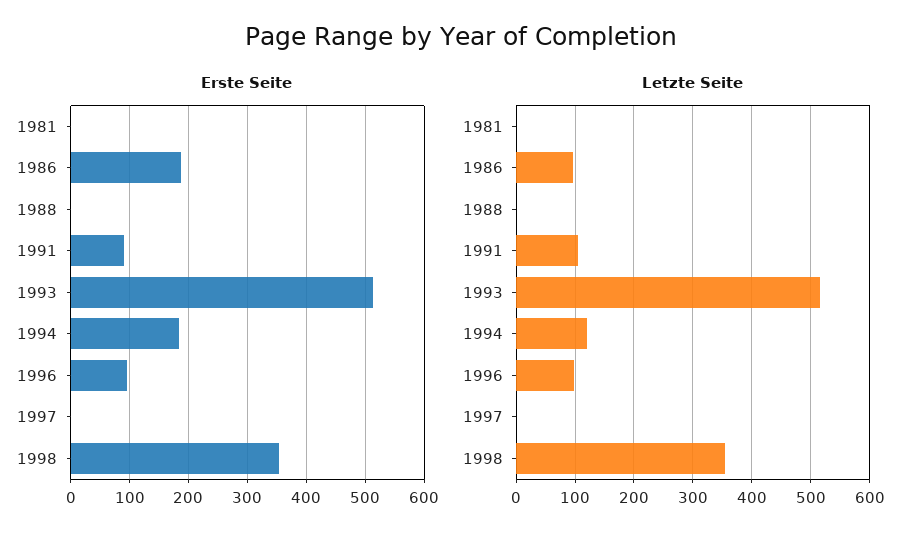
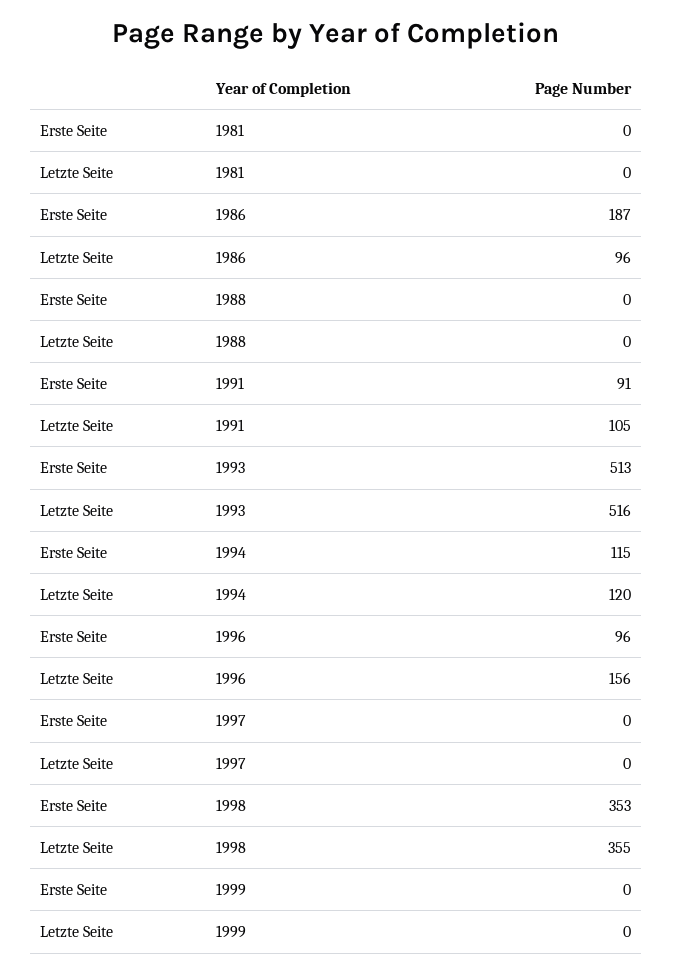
Erste Seite, 1994: 180 -> 115
Letzte Seite, 1996: 100 -> 156
Erste Seite, 1999: none -> 0
Letzte Seite, 1999: none -> 0

